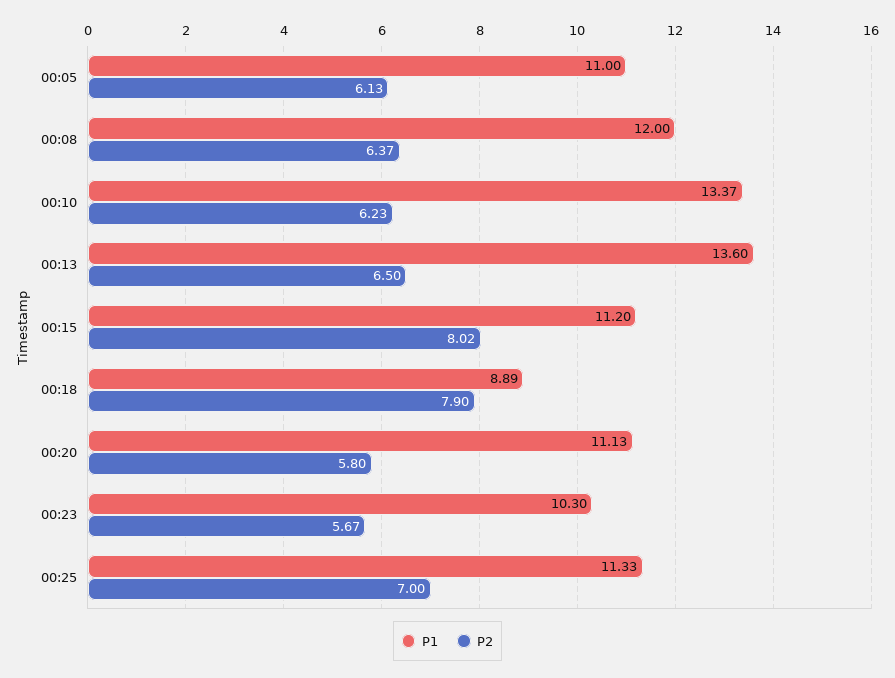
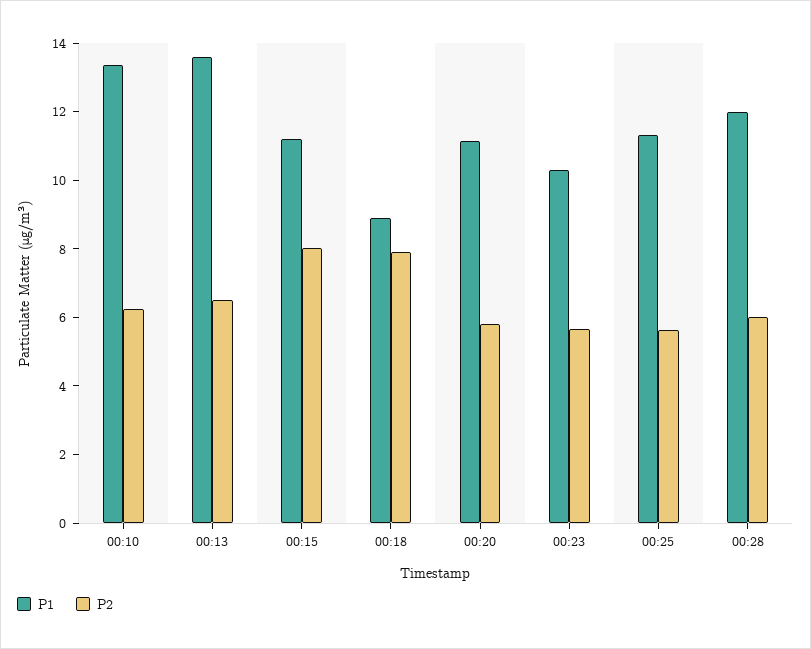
P1, 00:05: 11 -> none
P2, 00:05: 6.13 -> none
P1, 00:08: 12 -> none
P2, 00:08: 6.37 -> none
P2, 00:25: 7 -> 5.5
P1, 00:28: none -> 12
P2, 00:28: none -> 6

